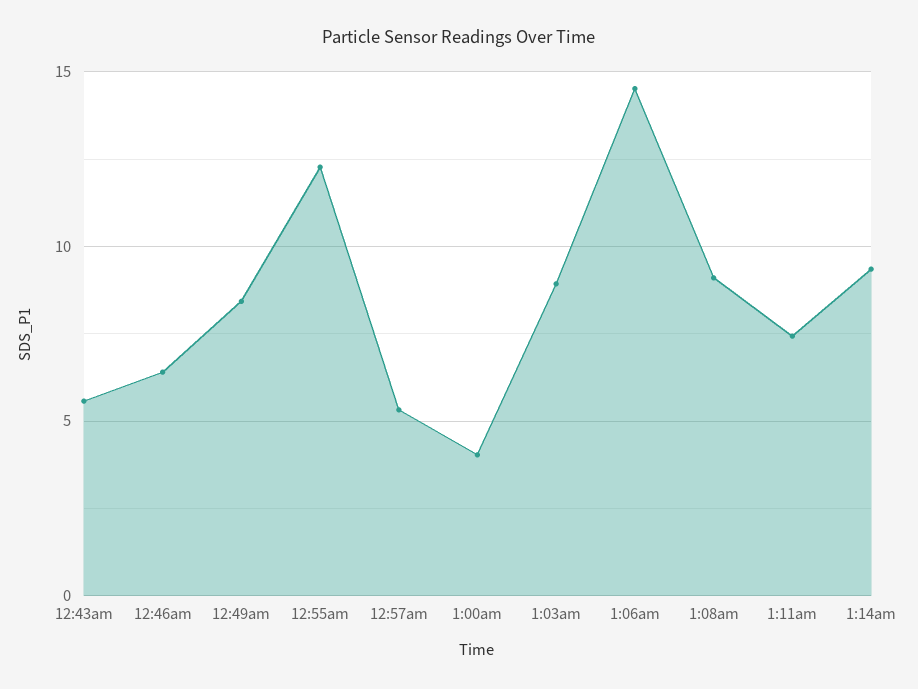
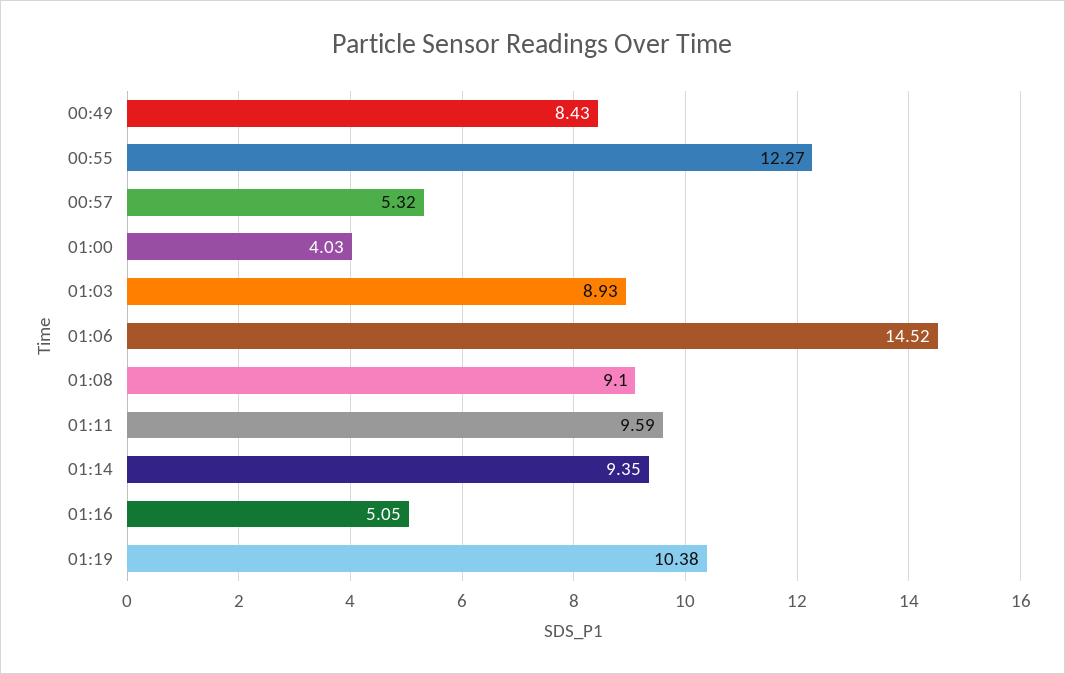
12:43am: 5.5 -> none
12:46am: 6.5 -> none
1:11am: 7.5 -> 9.59
01:16: none -> 5.05
01:19: none -> 10.38

